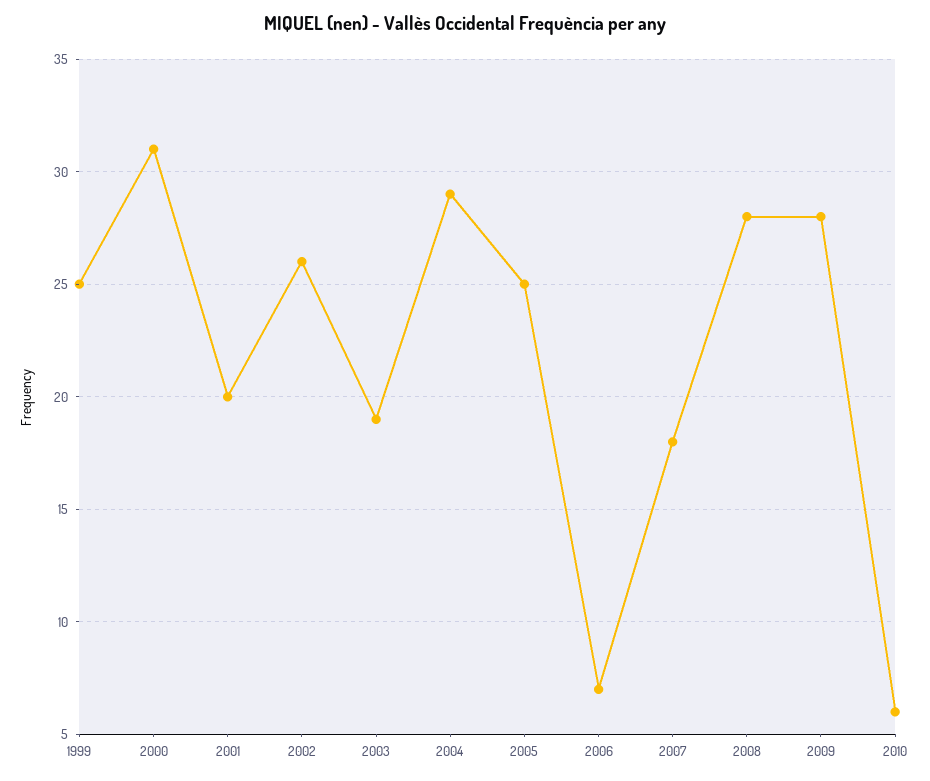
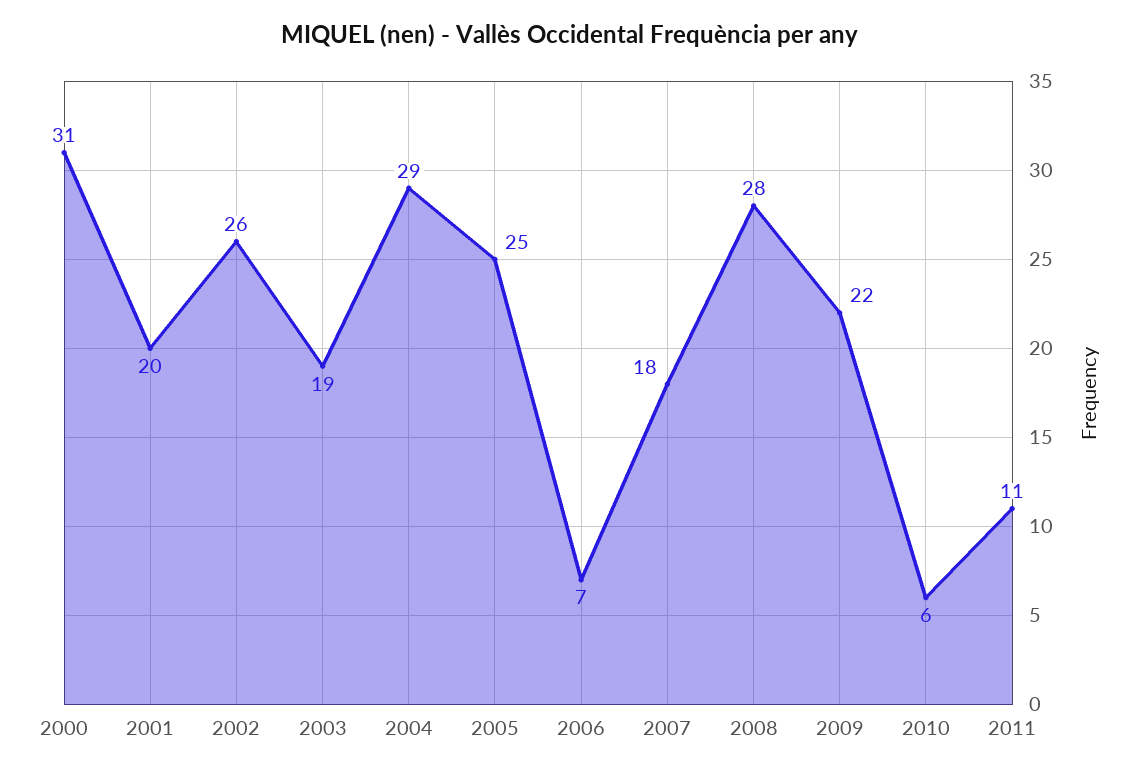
1999: 25 -> none
2009: 28 -> 22
2011: none -> 11

